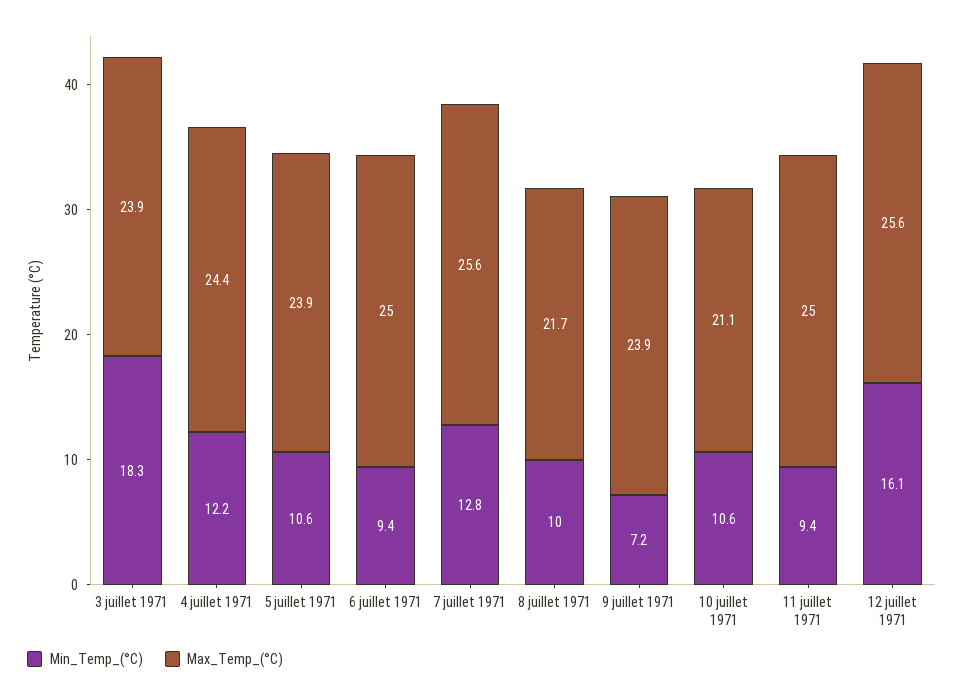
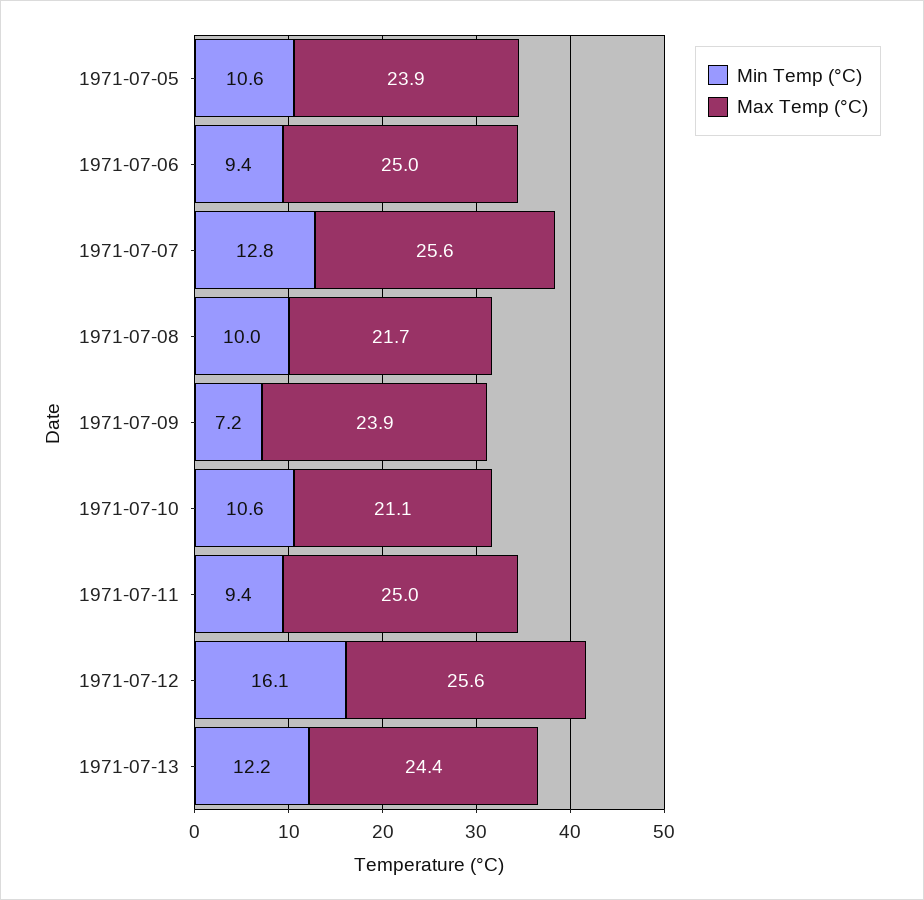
Min_Temp_(°C), 3 juillet 1971: 18.3 -> none
Max_Temp_(°C), 3 juillet 1971: 23.9 -> none
Min_Temp_(°C), 4 juillet 1971: 12.2 -> none
Max_Temp_(°C), 4 juillet 1971: 24.4 -> none
Min_Temp_(°C), 1971-07-13: none -> 12.2
Max_Temp_(°C), 1971-07-13: none -> 24.4

